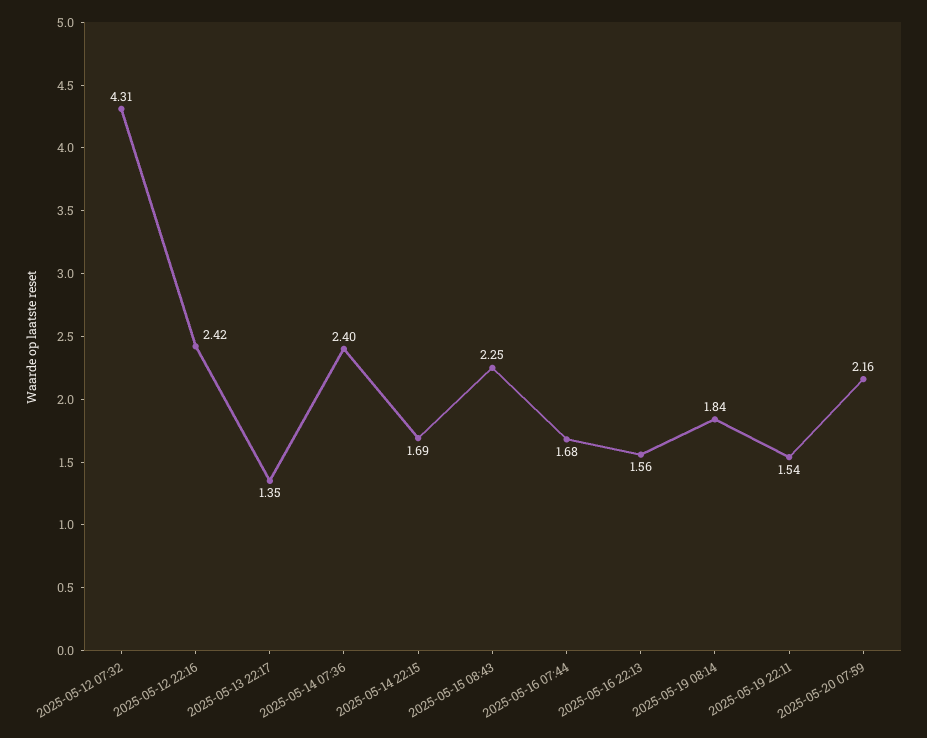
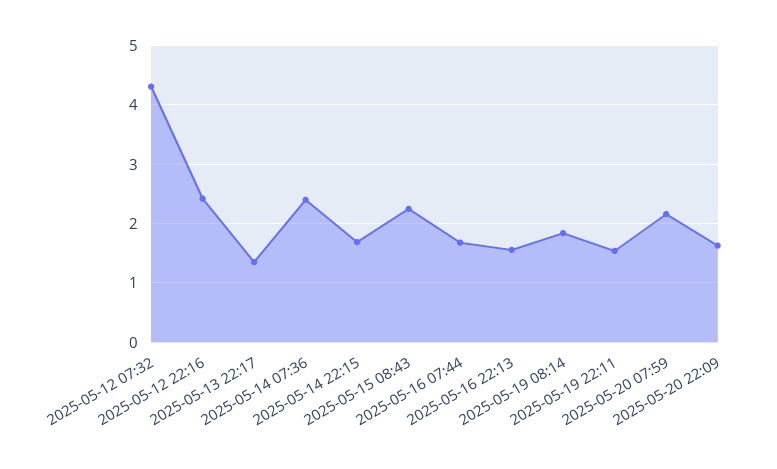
2025-05-20 22:09: none -> 1.6

